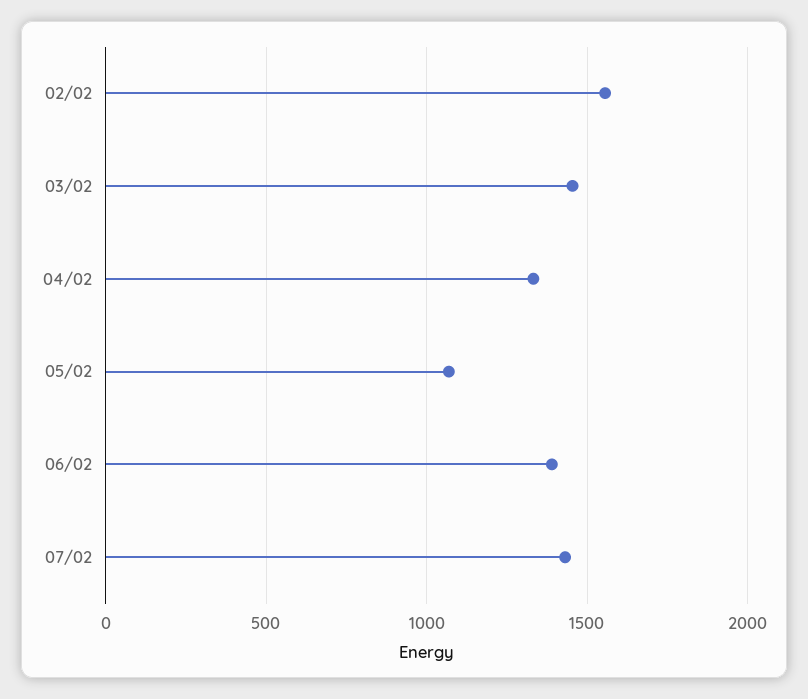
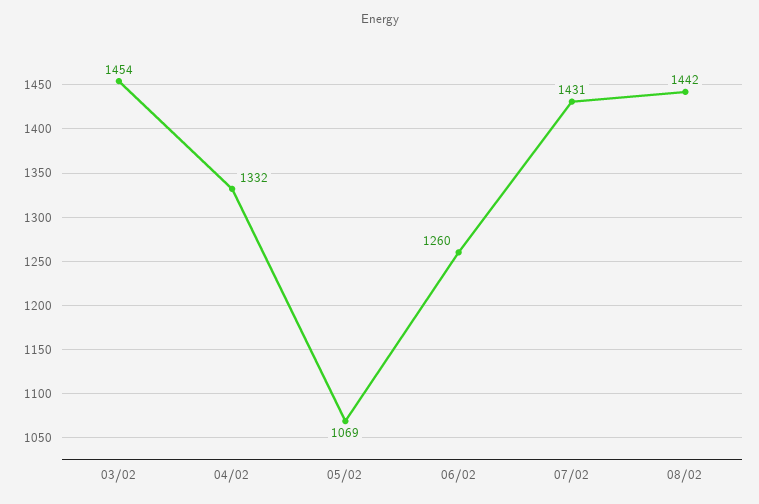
02/02: 1550 -> none
06/02: 1400 -> 1260
08/02: none -> 1442

